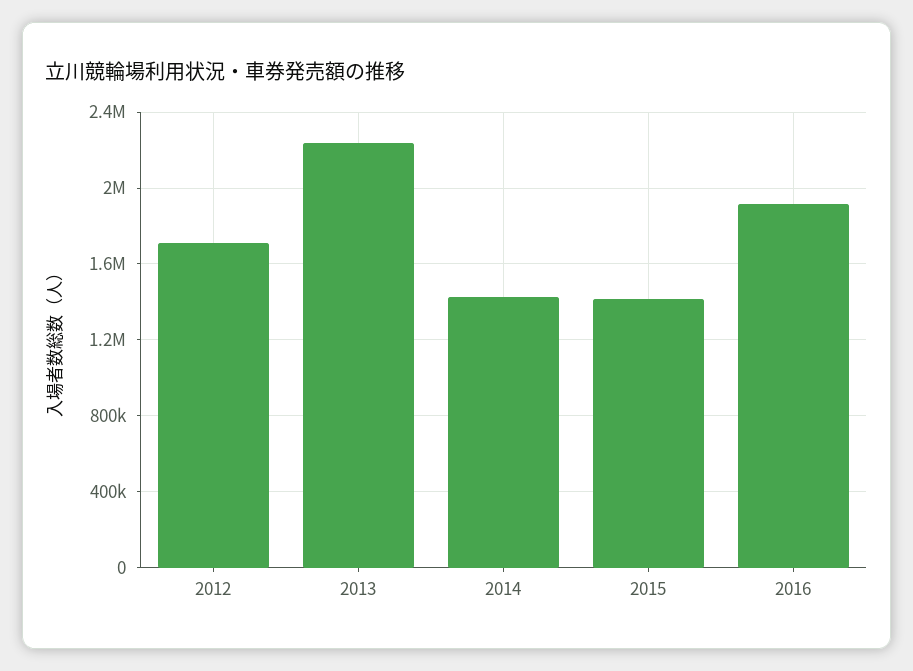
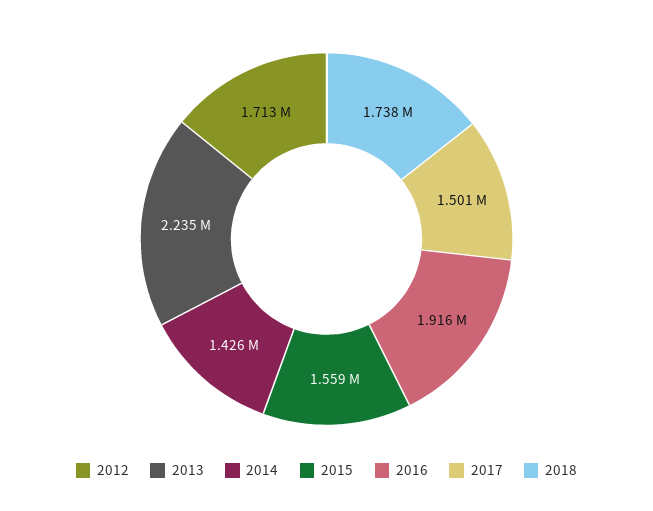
2015: 1400000 -> 1559000
2017: none -> 1501000
2018: none -> 1738000

